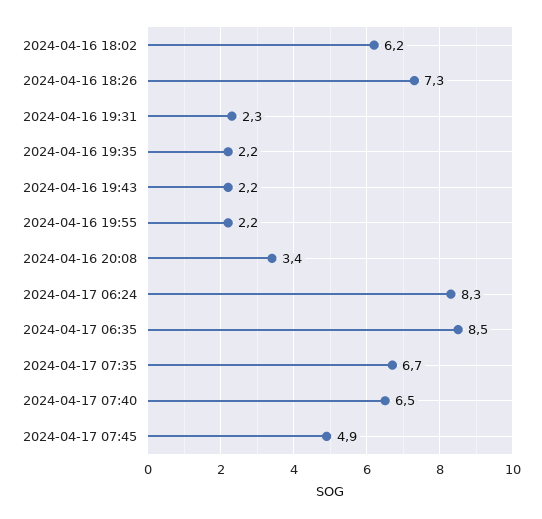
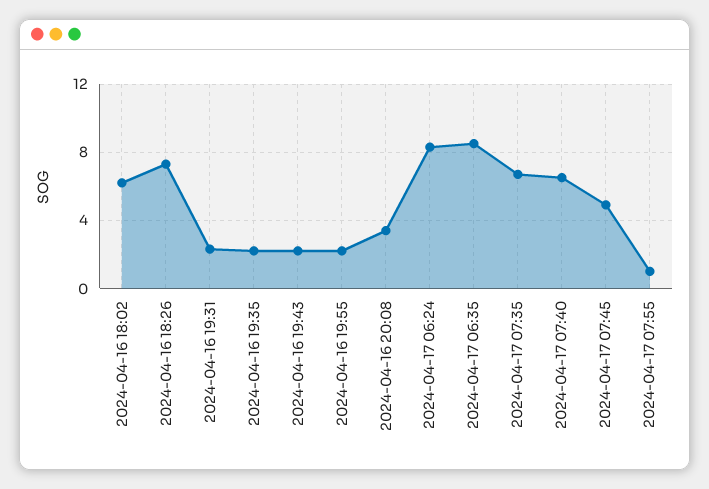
2024-04-17 07:55: none -> 1

